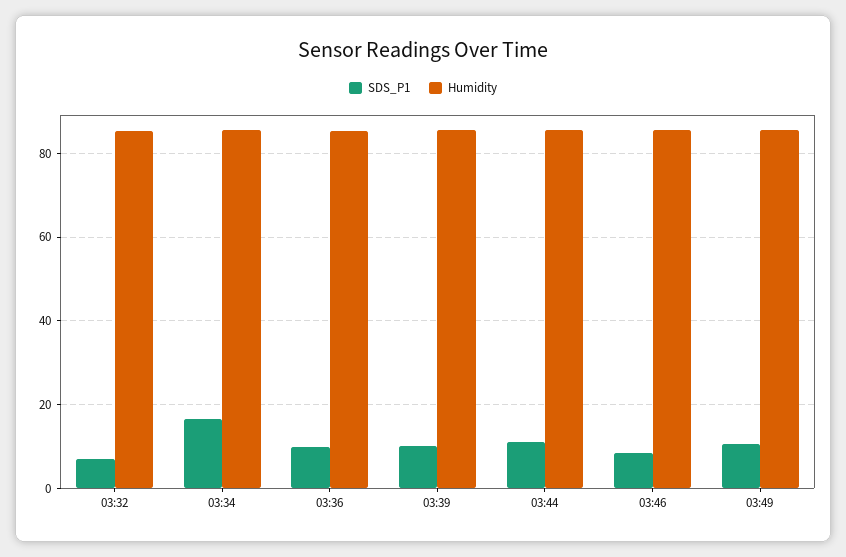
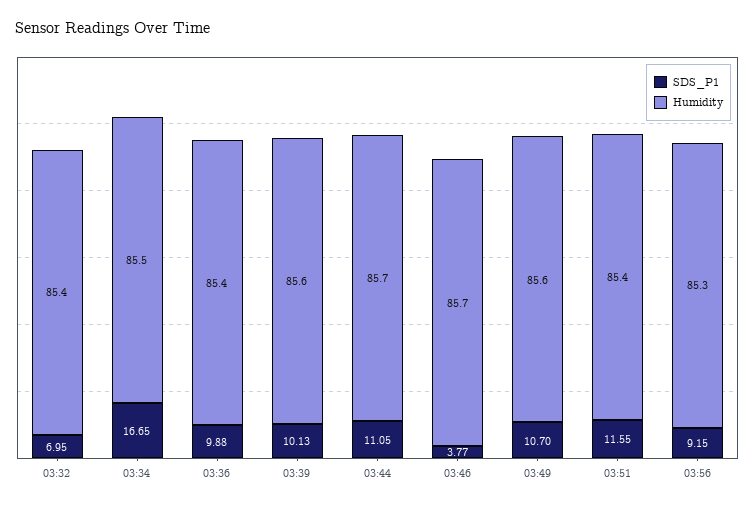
SDS_P1, 03:46: 8 -> 3.77
SDS_P1, 03:51: none -> 11.55
Humidity, 03:51: none -> 85.4
SDS_P1, 03:56: none -> 9.15
Humidity, 03:56: none -> 85.3

